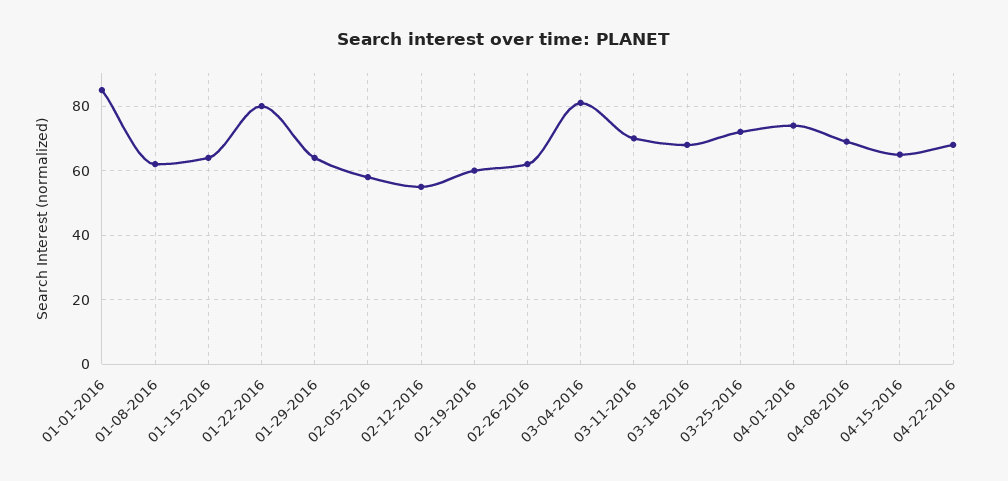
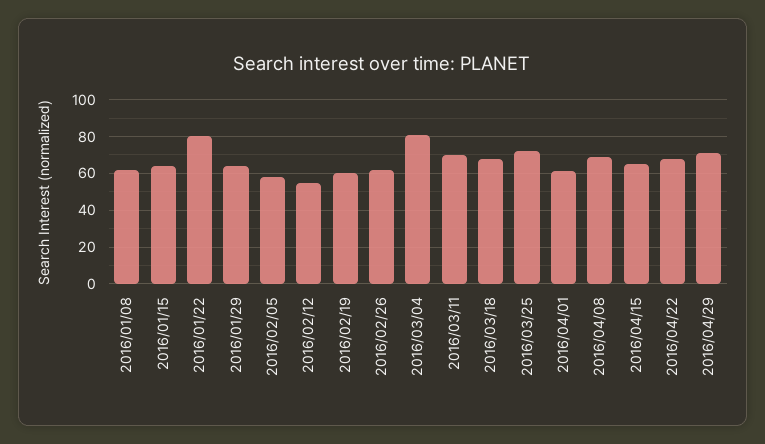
01-01-2016: 85 -> none
04-01-2016: 75 -> 60
2016/04/29: none -> 70

